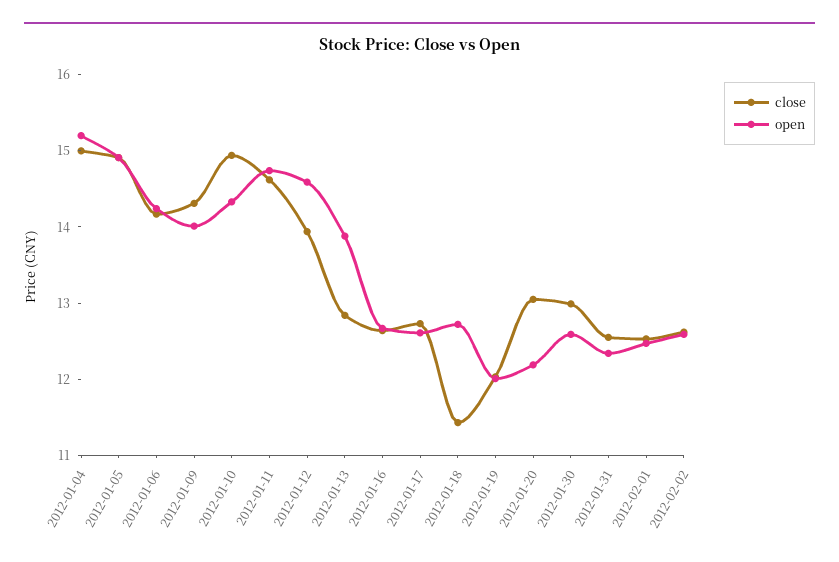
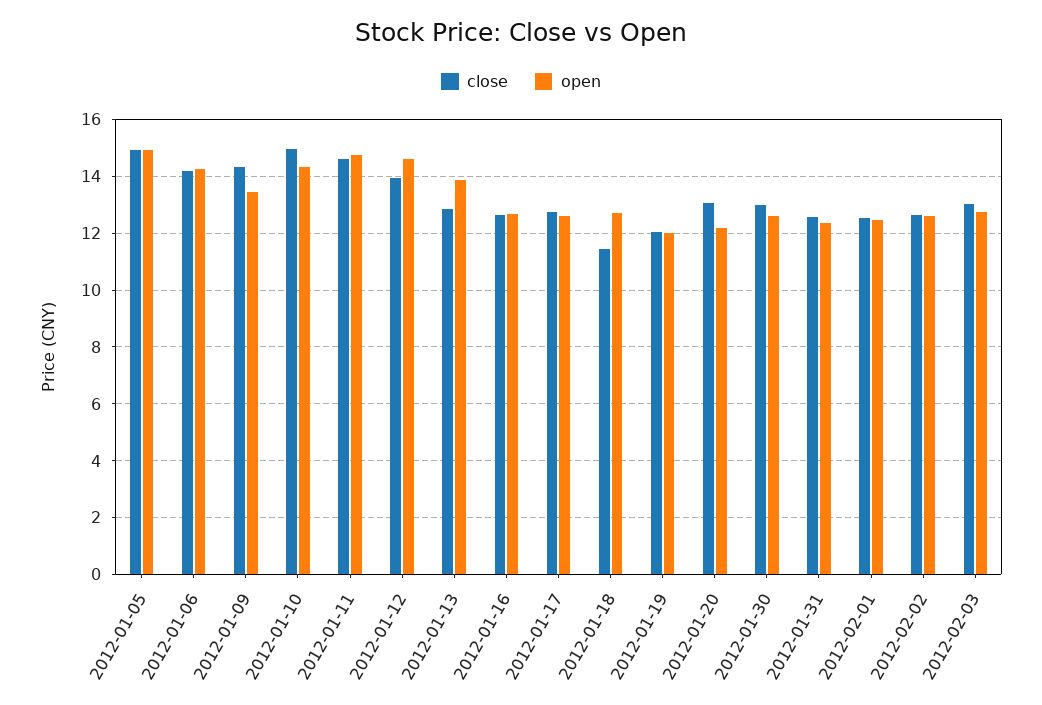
close, 2012-01-04: 15 -> none
open, 2012-01-04: 15.2 -> none
open, 2012-01-09: 14 -> 13.5
close, 2012-02-03: none -> 13
open, 2012-02-03: none -> 12.75

